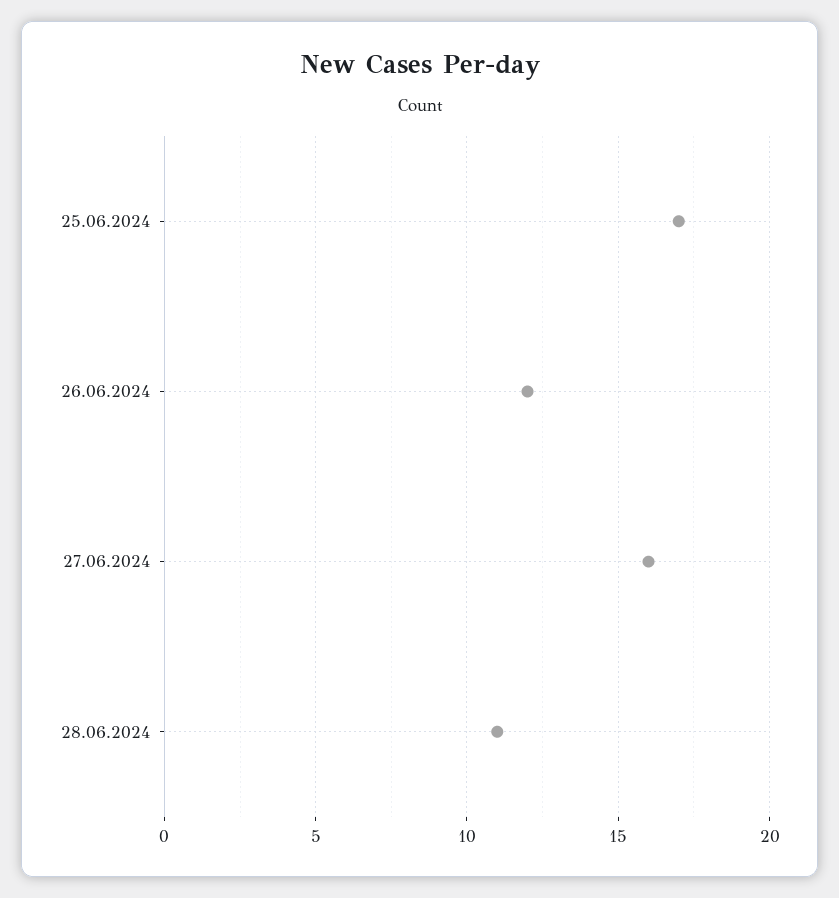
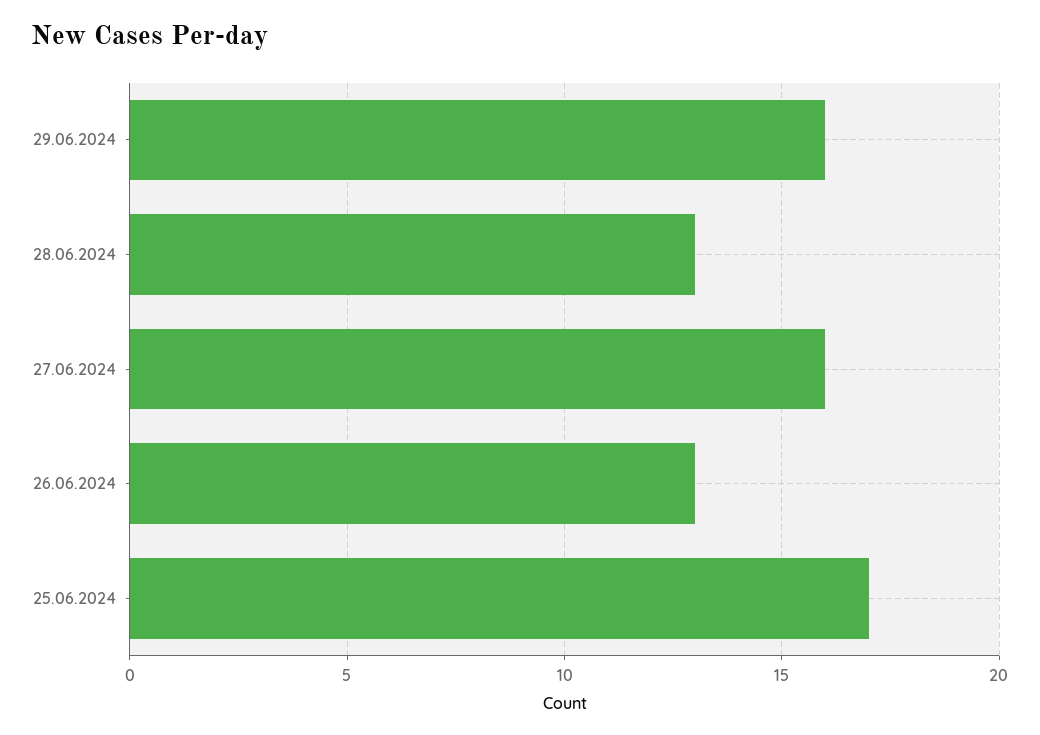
26.06.2024: 12 -> 13
28.06.2024: 11 -> 13
29.06.2024: none -> 16

